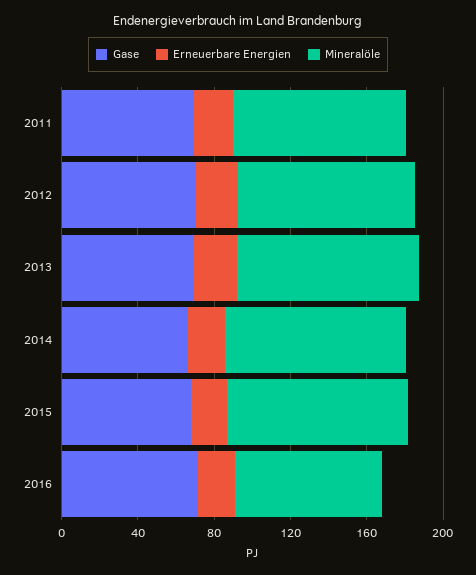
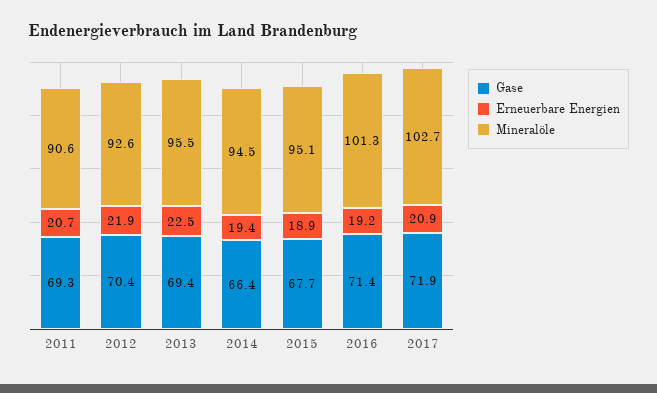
Mineralöle, 2016: 80 -> 101.3
Gase, 2017: none -> 71.9
Erneuerbare Energien, 2017: none -> 20.9
Mineralöle, 2017: none -> 102.7

